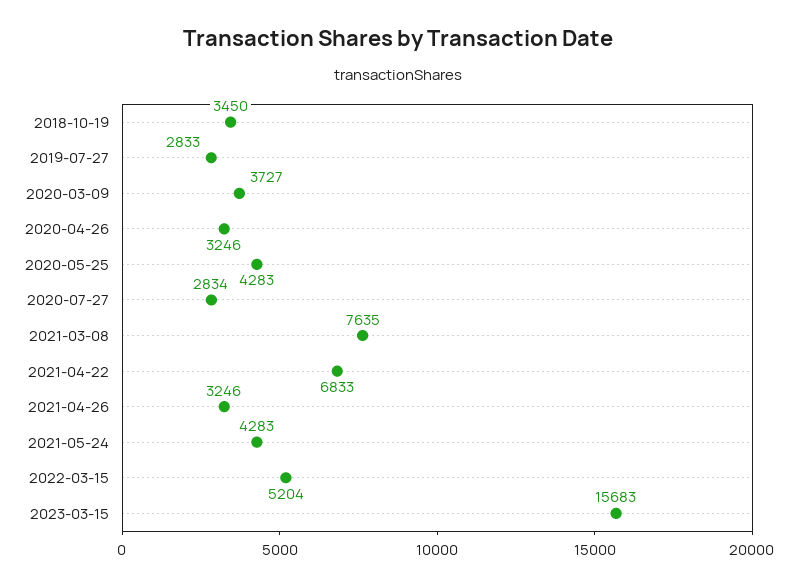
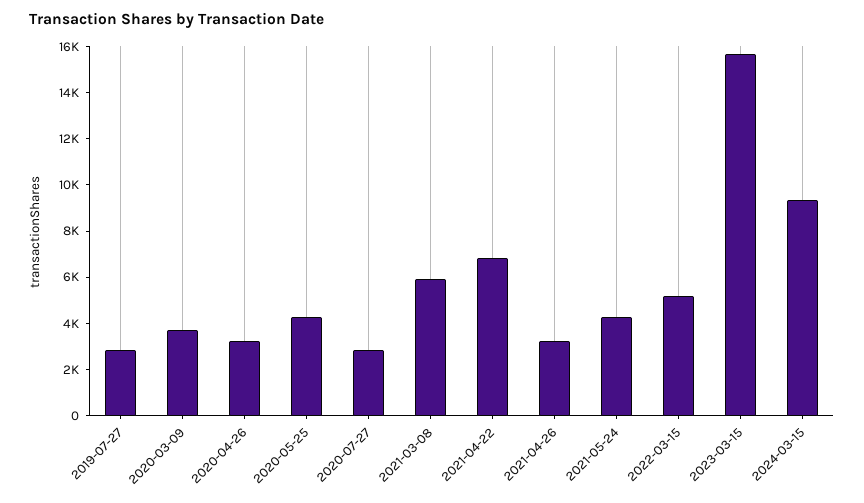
2018-10-19: 3450 -> none
2021-03-08: 7635 -> 6000
2024-03-15: none -> 9500

